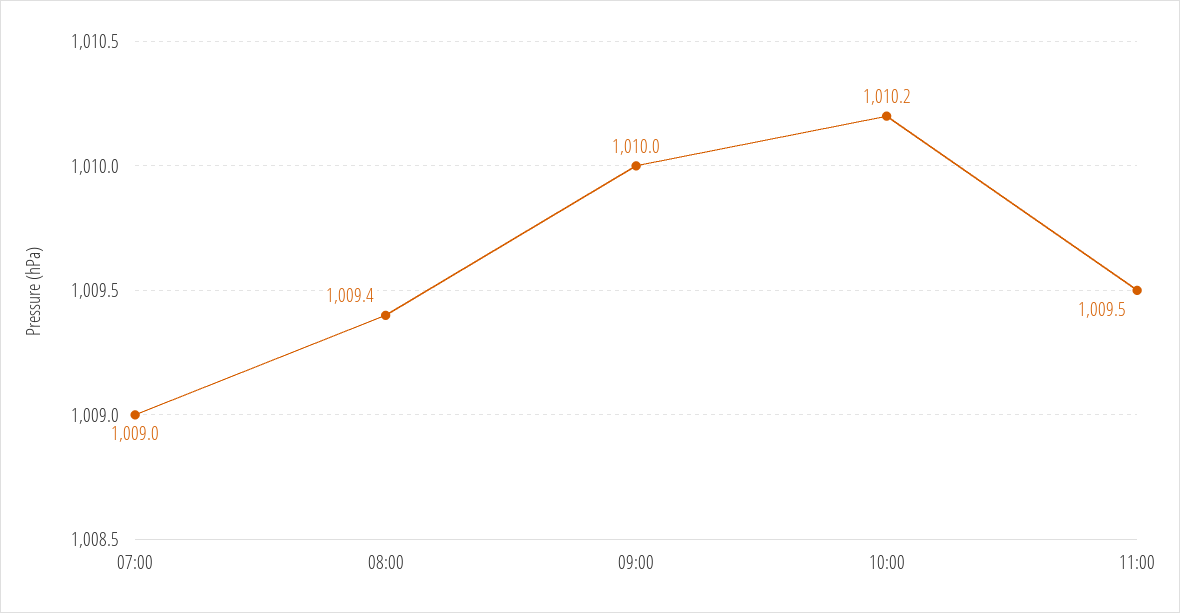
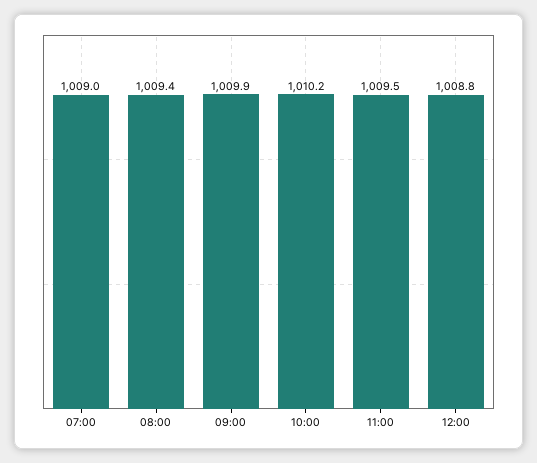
09:00: 1010 -> 1009.9
12:00: none -> 1008.8

